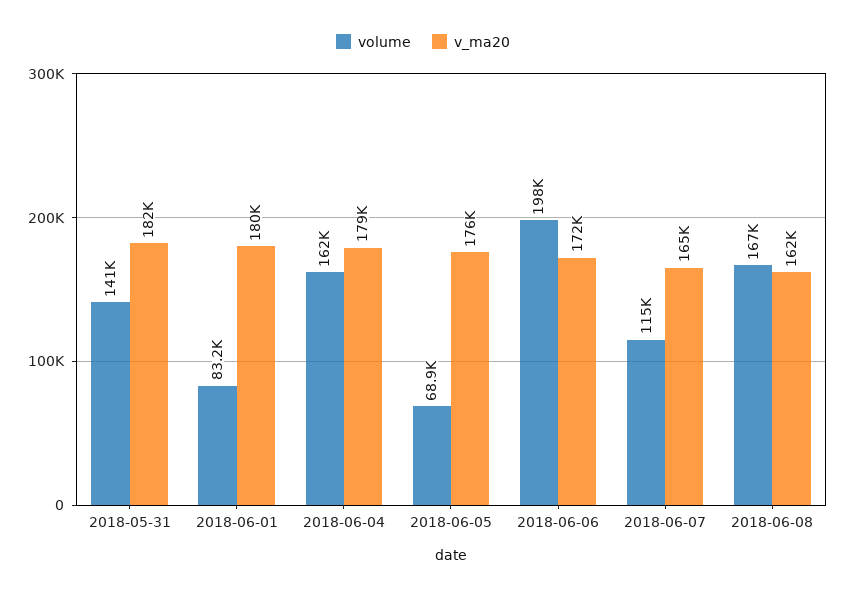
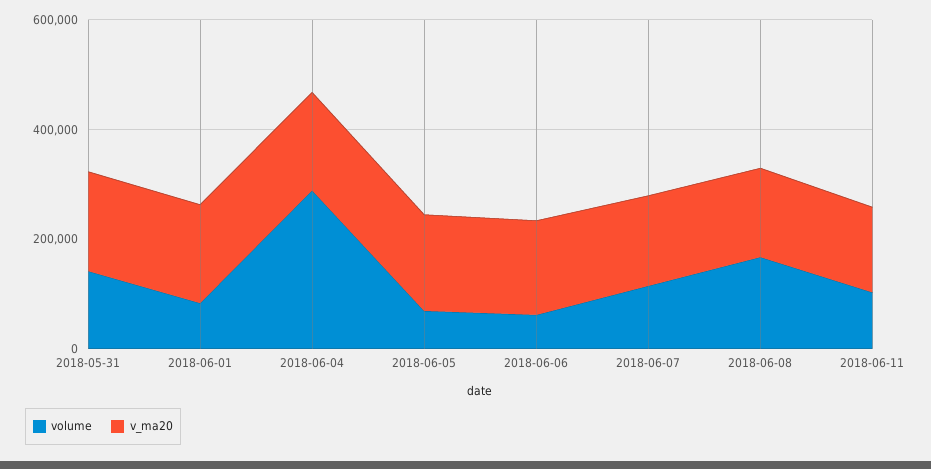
volume, 2018-06-04: 162000 -> 300000
volume, 2018-06-06: 198000 -> 50000
volume, 2018-06-11: none -> 100000
v_ma20, 2018-06-11: none -> 150000

